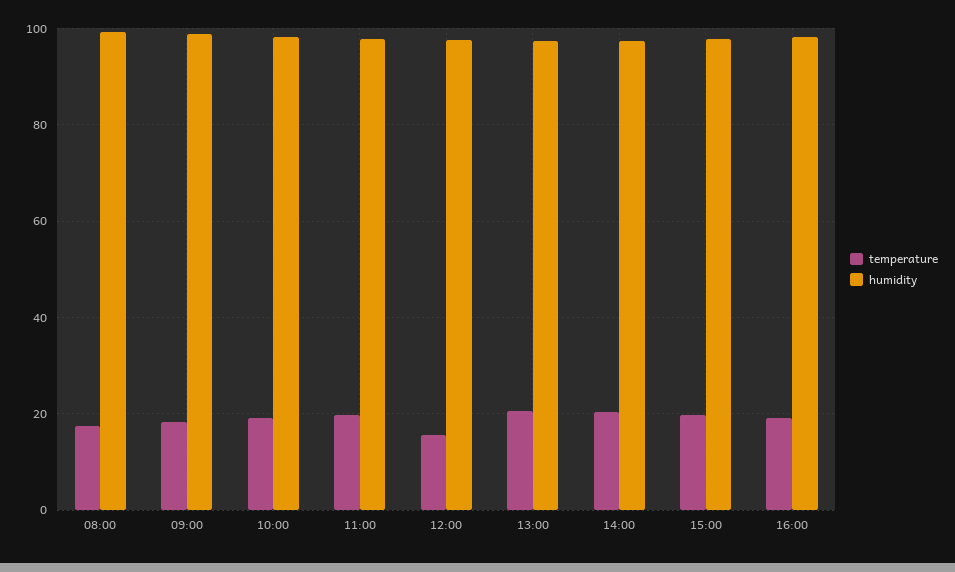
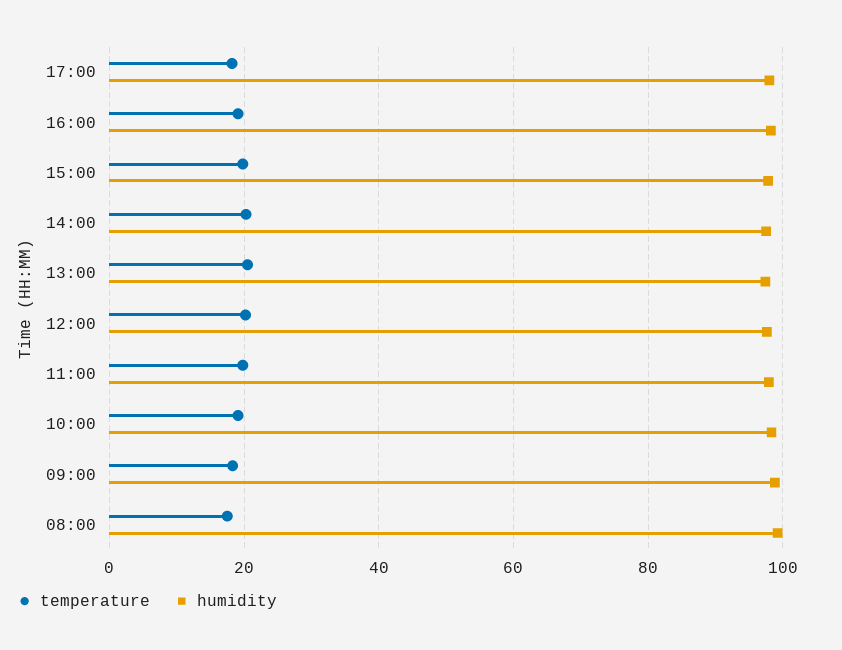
temperature, 12:00: 16 -> 20
temperature, 17:00: none -> 18
humidity, 17:00: none -> 98

